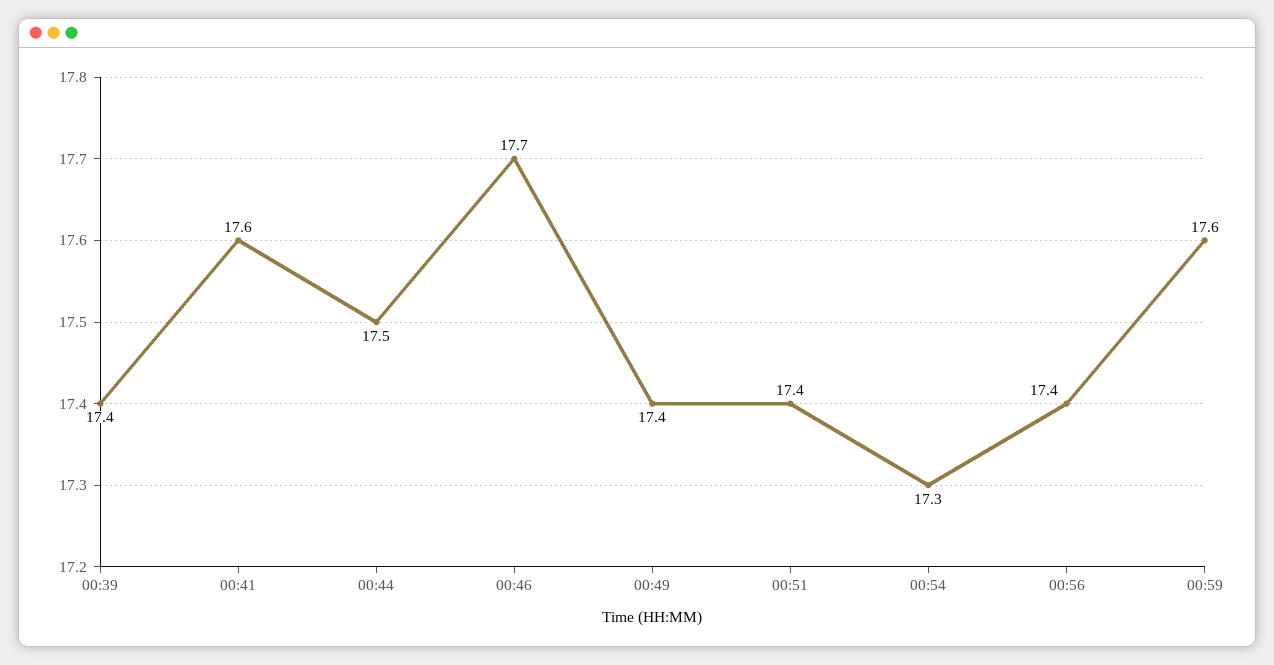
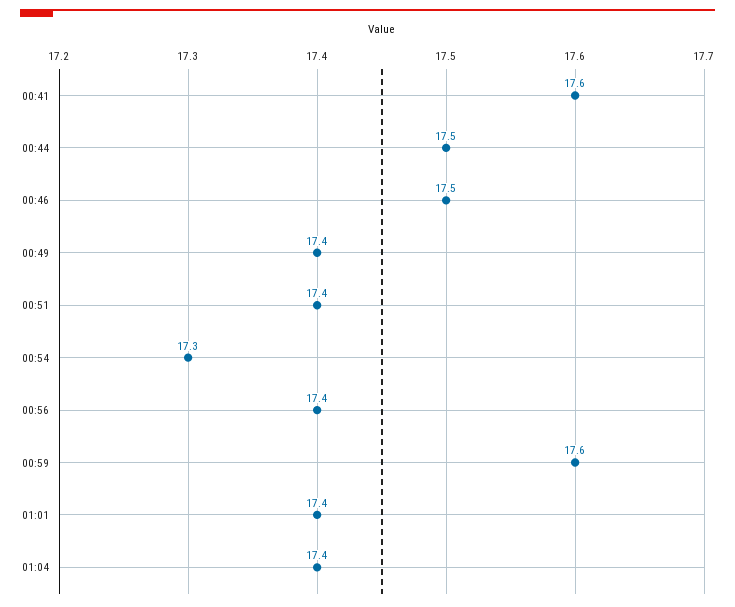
00:39: 17.4 -> none
00:46: 17.7 -> 17.5
01:01: none -> 17.4
01:04: none -> 17.4

